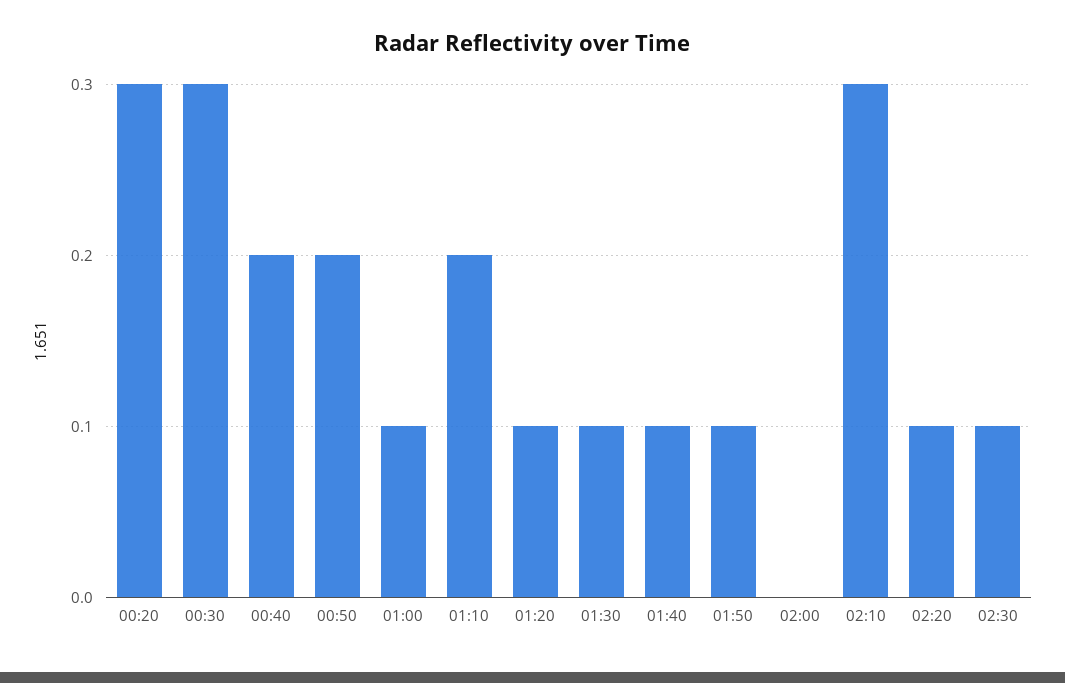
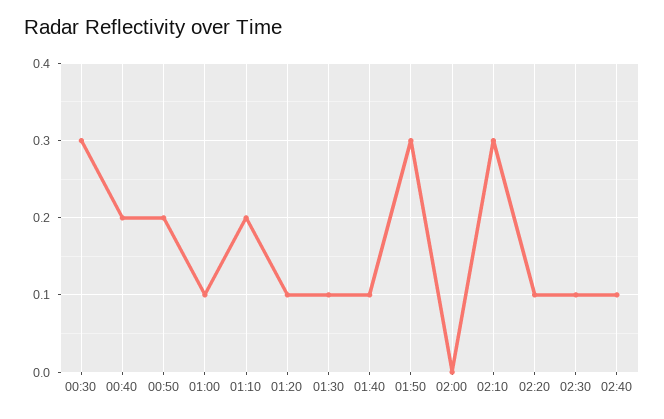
00:20: 0.3 -> none
01:50: 0.1 -> 0.3
02:40: none -> 0.1

